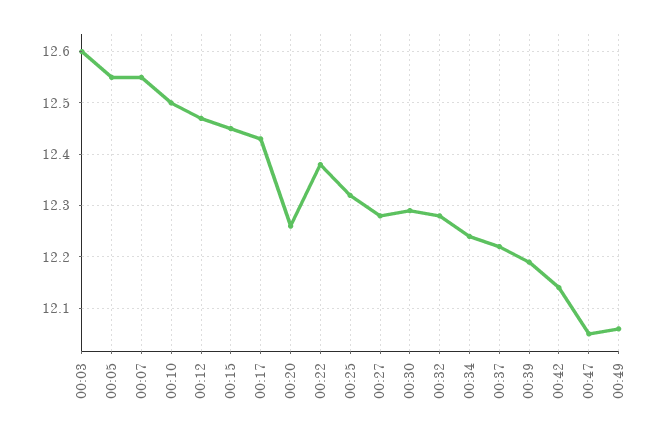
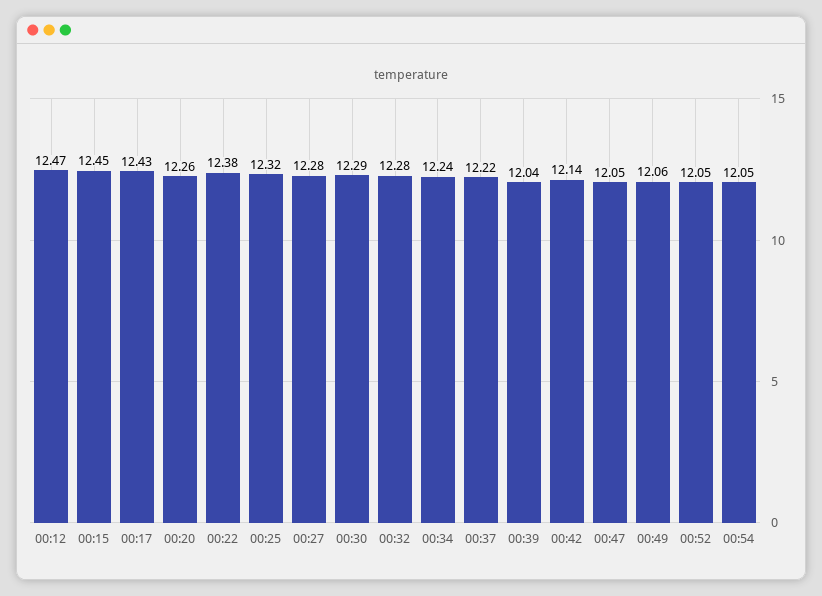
00:03: 12.6 -> none
00:05: 12.55 -> none
00:07: 12.55 -> none
00:10: 12.5 -> none
00:39: 12.2 -> 12.04
00:52: none -> 12.05
00:54: none -> 12.05

